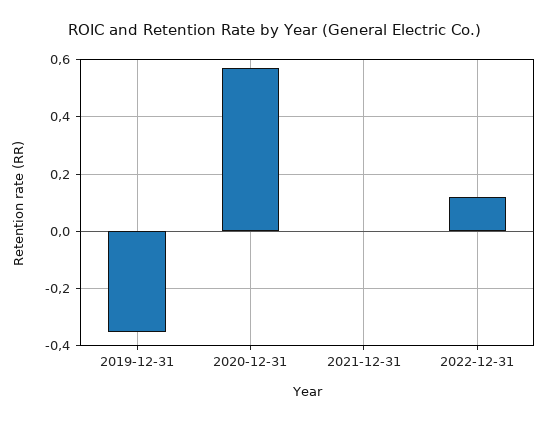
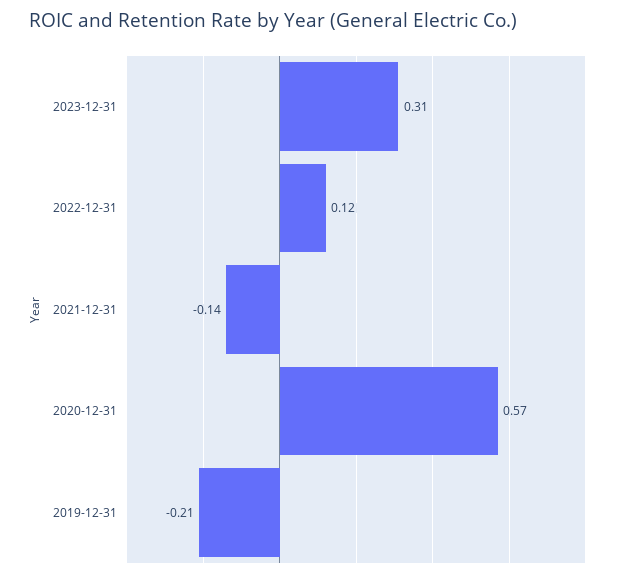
2019-12-31: -0.35 -> -0.21
2021-12-31: 0 -> -0.14
2023-12-31: none -> 0.31

